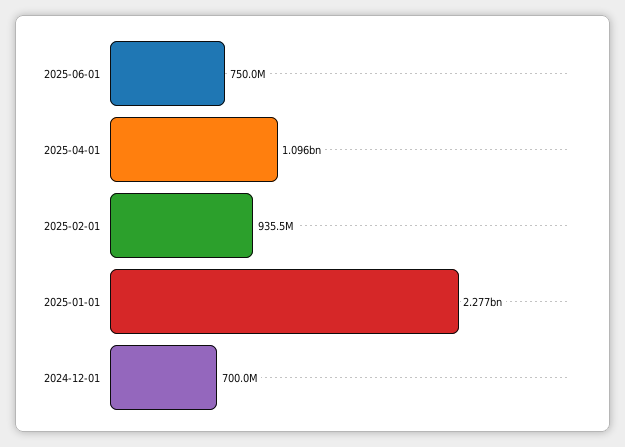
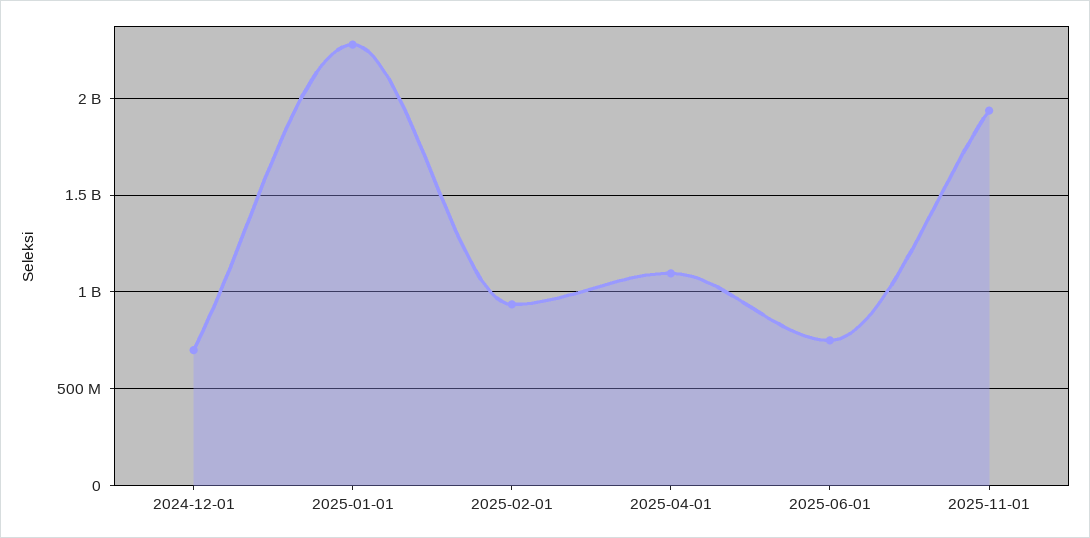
2025-11-01: none -> 1950000000

